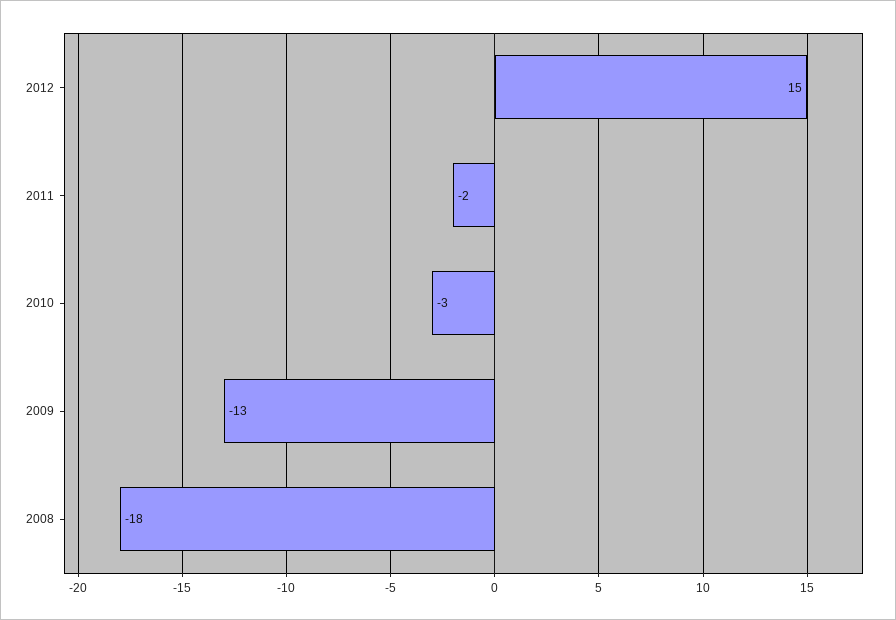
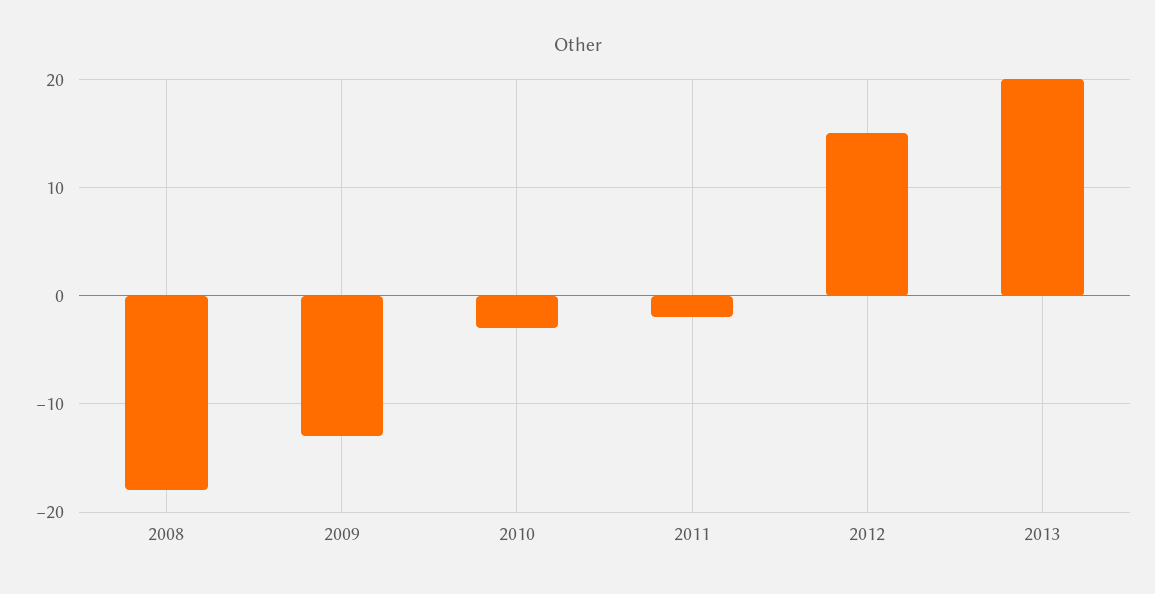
2013: none -> 20

